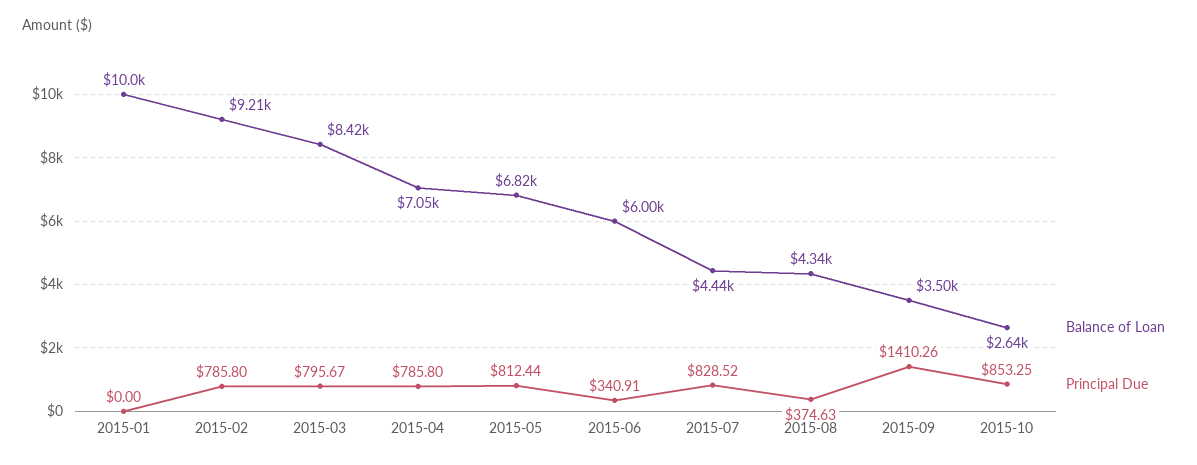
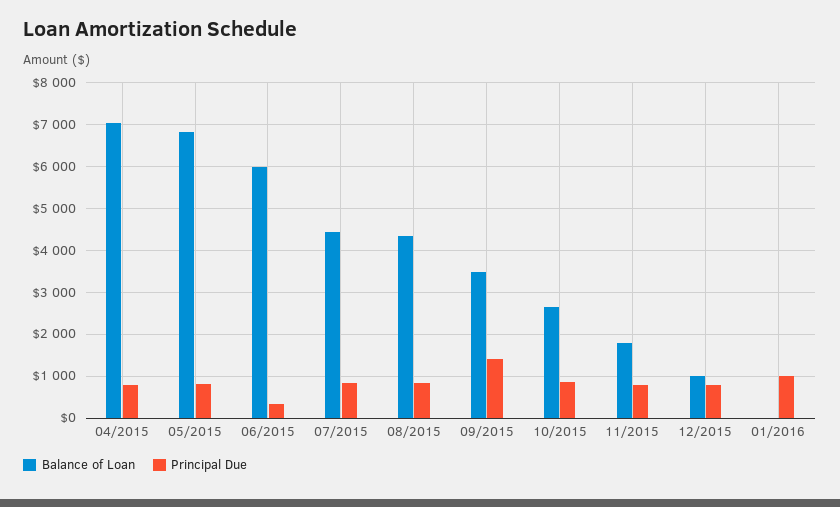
Balance of Loan, 2015-01: 10000 -> none
Principal Due, 2015-01: 0 -> none
Balance of Loan, 2015-02: 9210 -> none
Principal Due, 2015-02: 785.8 -> none
Balance of Loan, 2015-03: 8420 -> none
Principal Due, 2015-03: 795.67 -> none
Principal Due, 2015-08: 374.63 -> 800
Balance of Loan, 11/2015: none -> 1800
Principal Due, 11/2015: none -> 800
Balance of Loan, 12/2015: none -> 1000
Principal Due, 12/2015: none -> 800
Balance of Loan, 01/2016: none -> 0
Principal Due, 01/2016: none -> 1000

